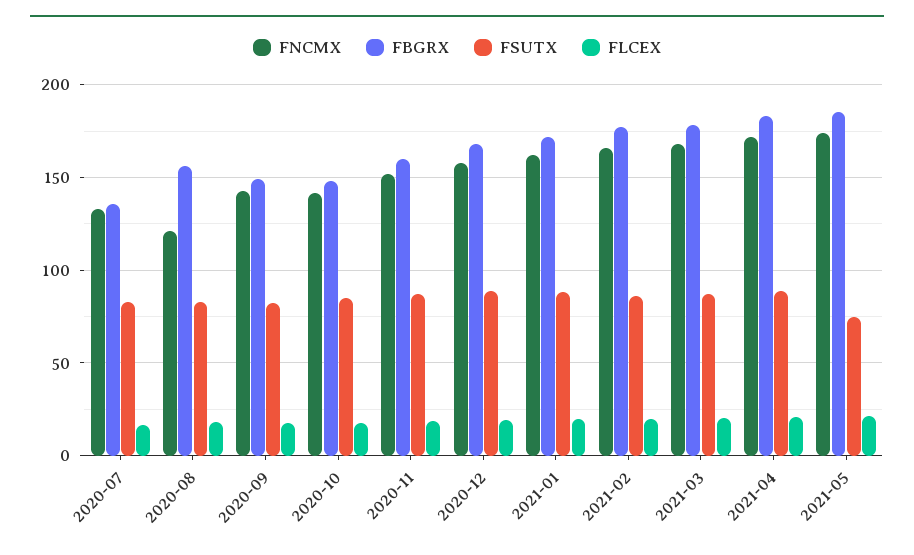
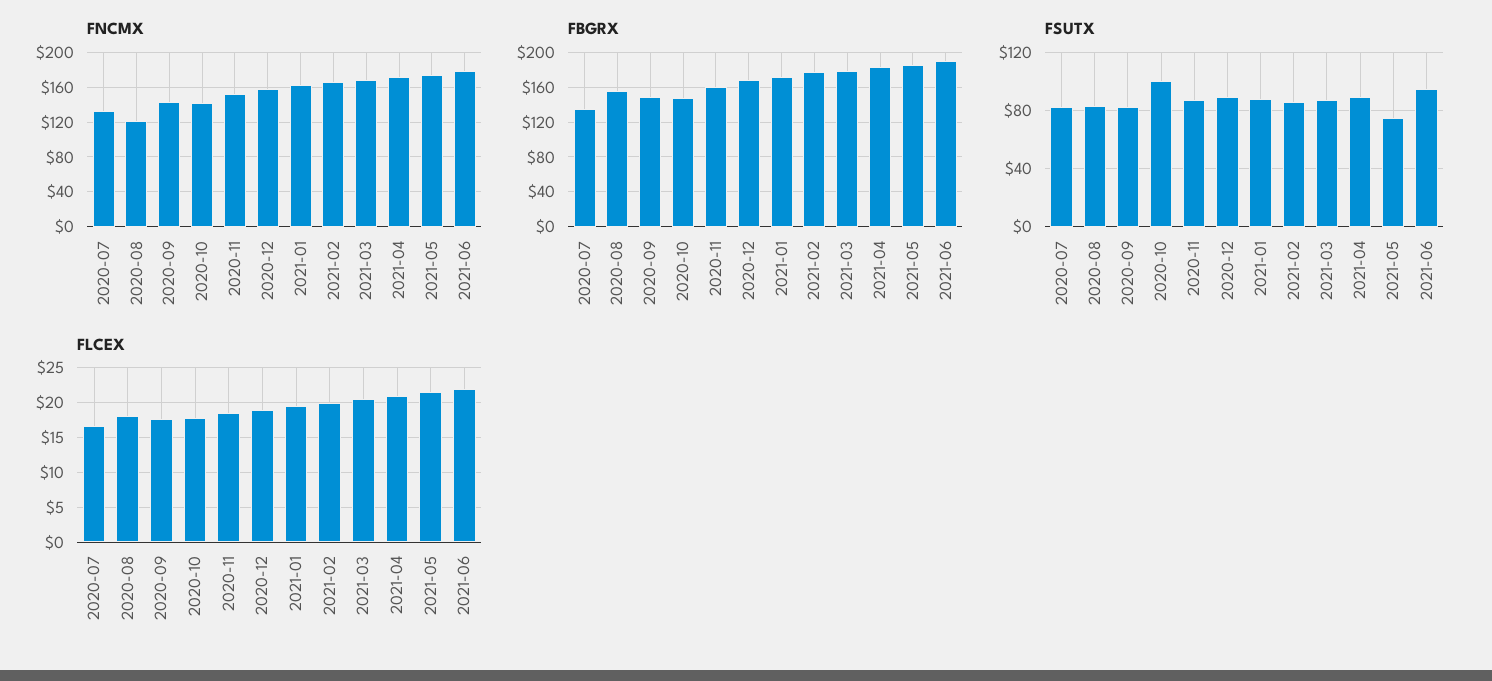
FSUTX, 2020-10: 85 -> 100
FNCMX, 2021-06: none -> 180
FBGRX, 2021-06: none -> 190
FSUTX, 2021-06: none -> 95
FLCEX, 2021-06: none -> 22

